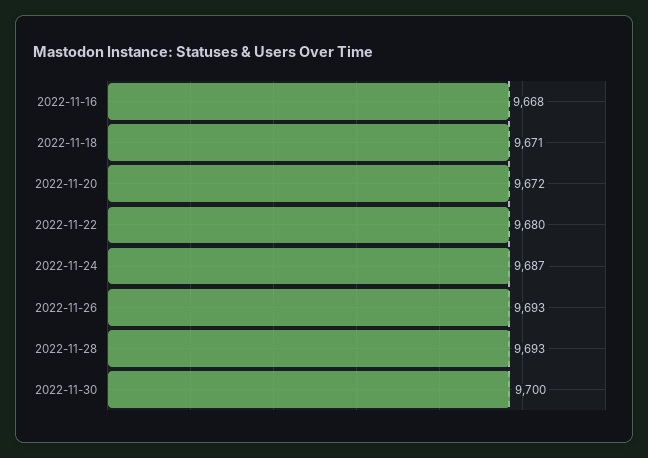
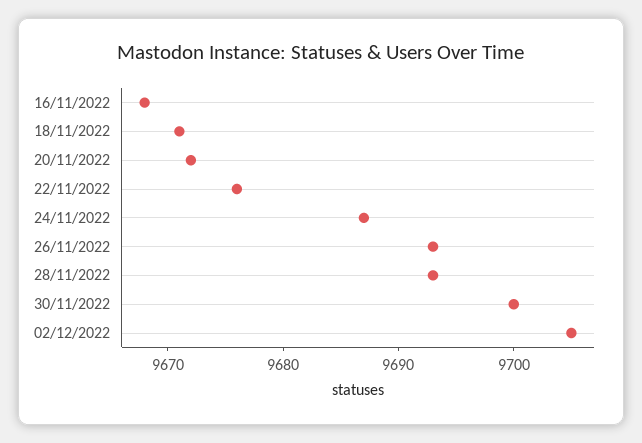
2022-11-22: 9680 -> 9676
02/12/2022: none -> 9705

